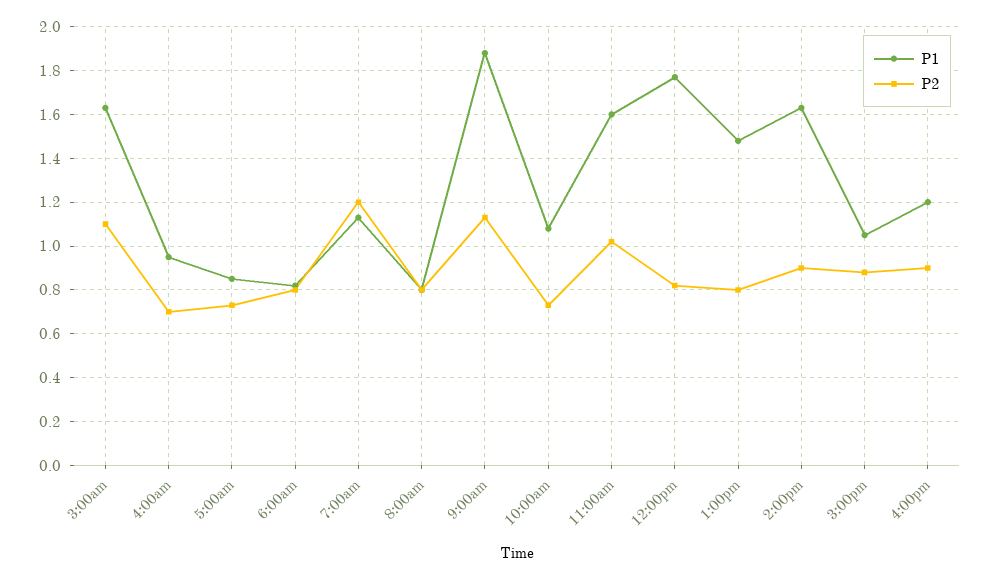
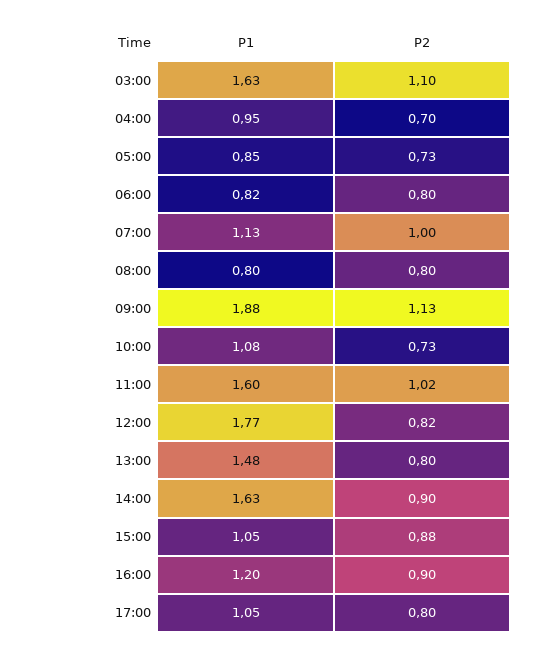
P2, 7:00am: 1.2 -> 1
P1, 17:00: none -> 1.05
P2, 17:00: none -> 0.8

